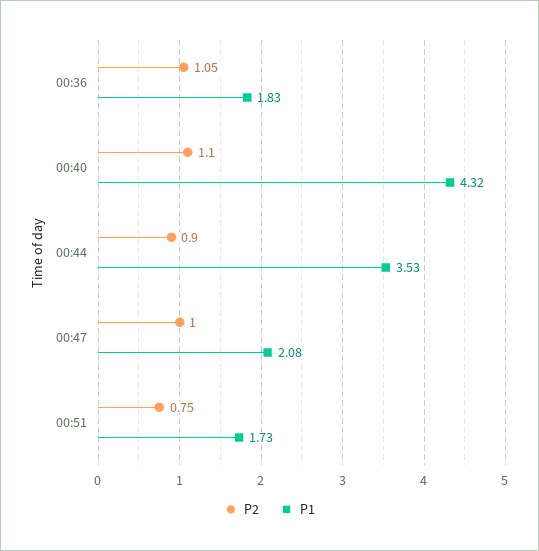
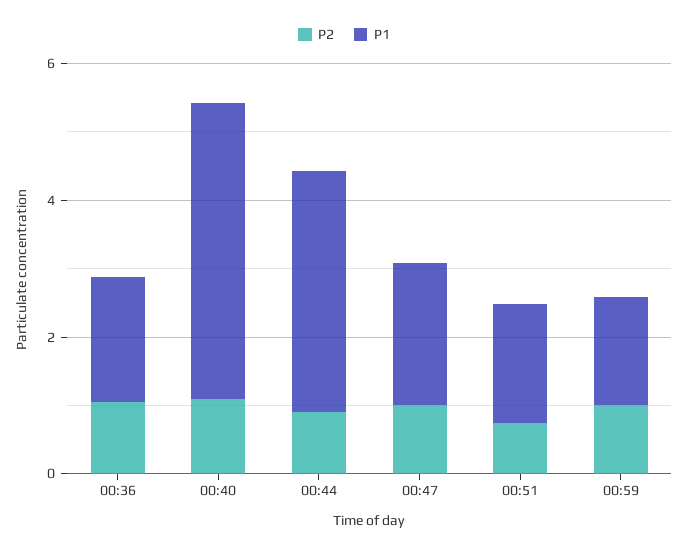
P2, 00:59: none -> 1
P1, 00:59: none -> 1.5

